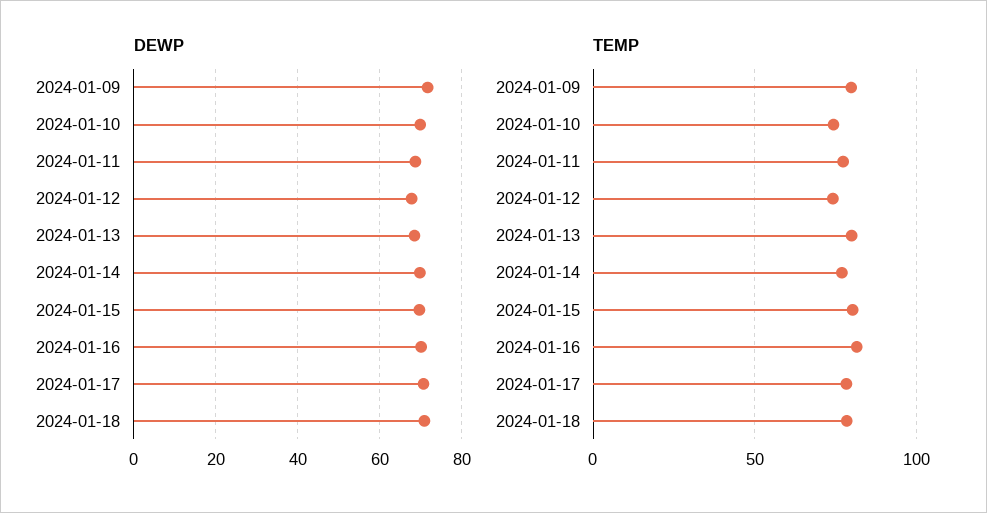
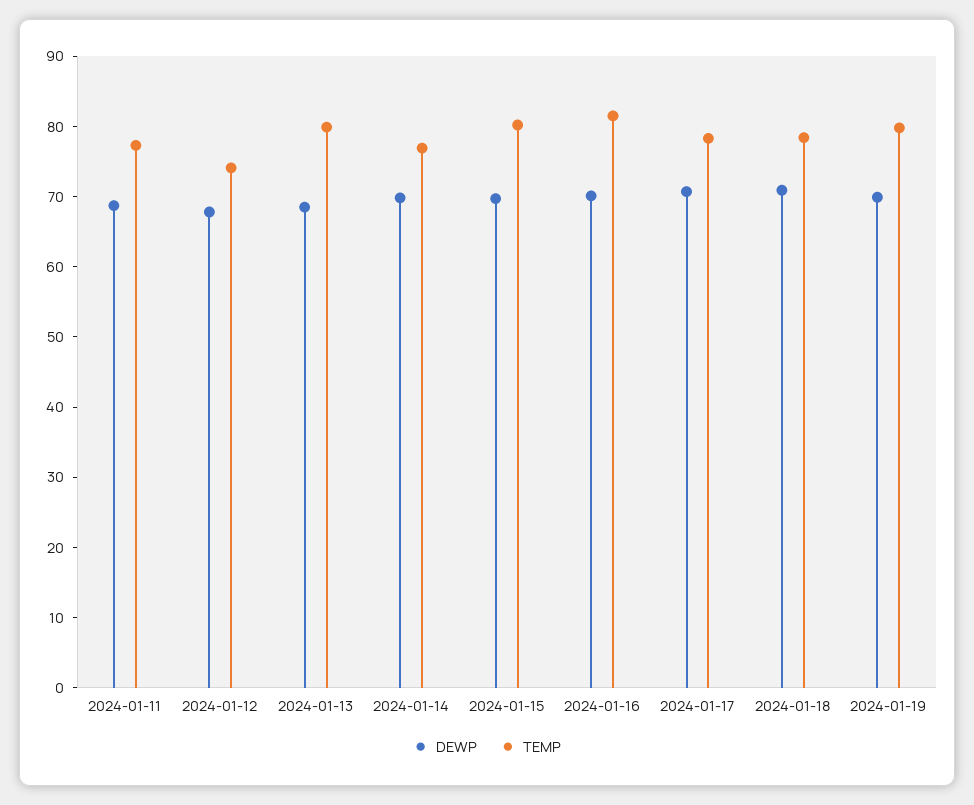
DEWP, 2024-01-09: 72 -> none
DEWP, 2024-01-10: 70 -> none
TEMP, 2024-01-09: 80 -> none
TEMP, 2024-01-10: 75 -> none
DEWP, 2024-01-19: none -> 70
TEMP, 2024-01-19: none -> 80

